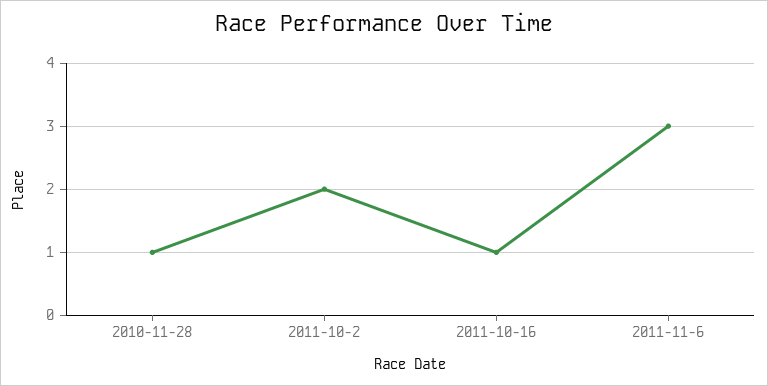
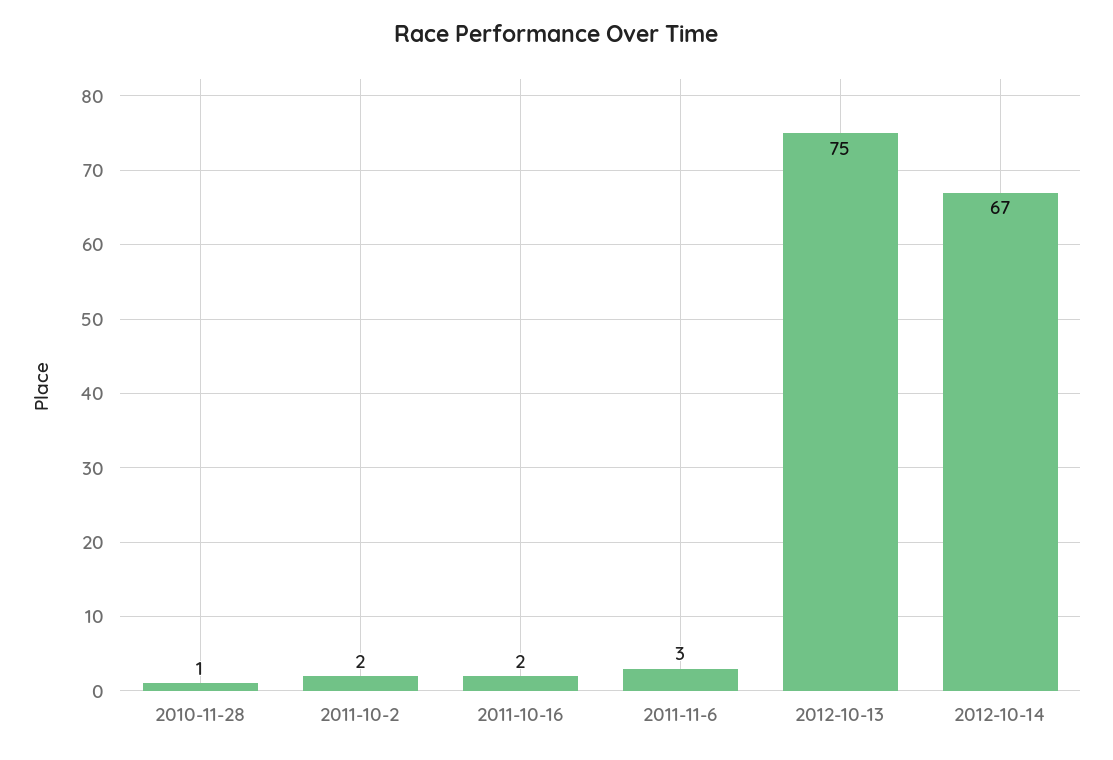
2011-10-16: 1 -> 2
2012-10-13: none -> 75
2012-10-14: none -> 67

